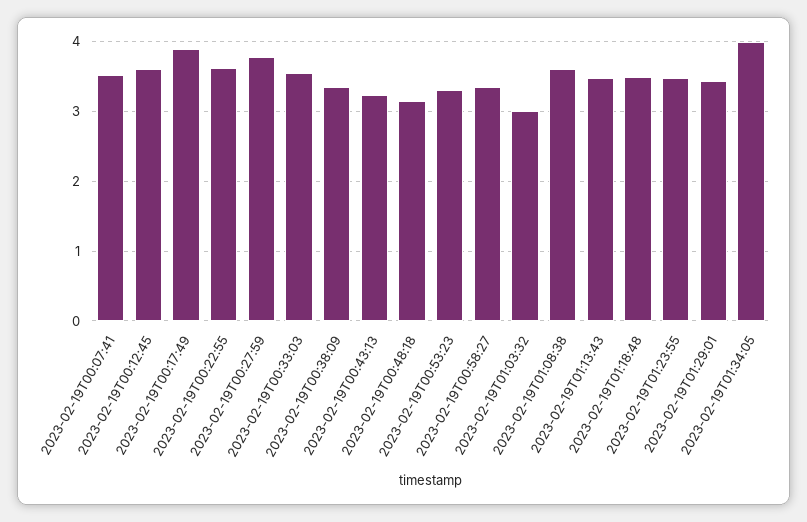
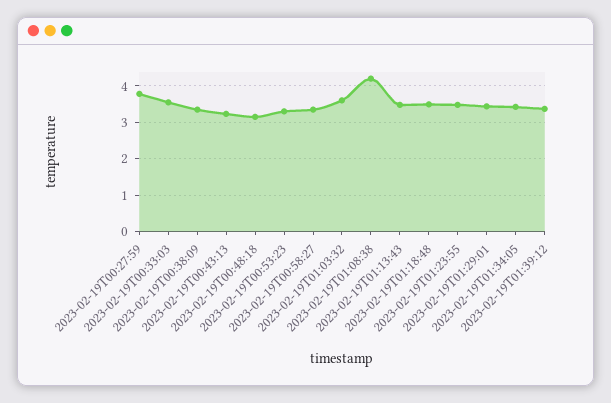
2023-02-19T00:07:41: 3.5 -> none
2023-02-19T00:12:45: 3.6 -> none
2023-02-19T00:17:49: 3.9 -> none
2023-02-19T00:22:55: 3.6 -> none
2023-02-19T01:03:32: 3 -> 3.6
2023-02-19T01:08:38: 3.6 -> 4.2
2023-02-19T01:34:05: 4 -> 3.4
2023-02-19T01:39:12: none -> 3.4

